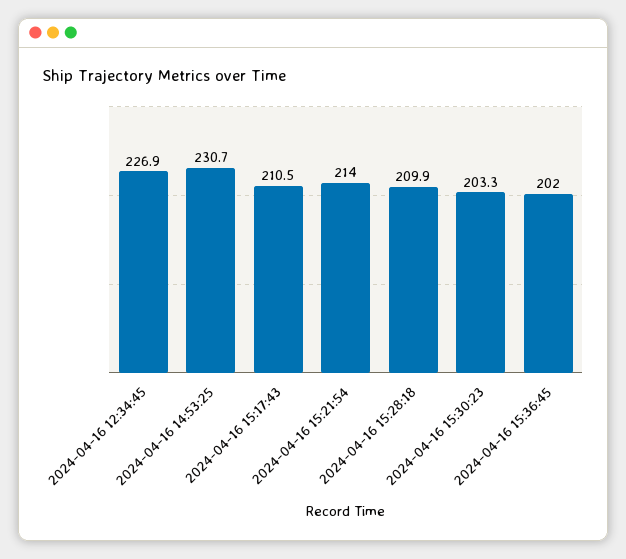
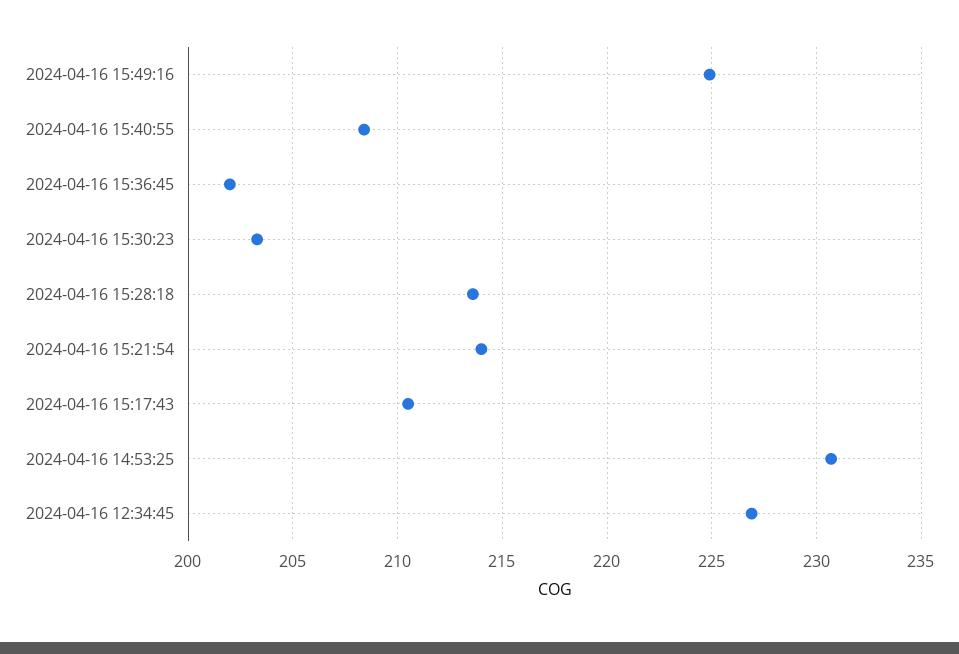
2024-04-16 15:28:18: 209.9 -> 213.5
2024-04-16 15:49:16: none -> 225
2024-04-16 15:40:55: none -> 208.5

